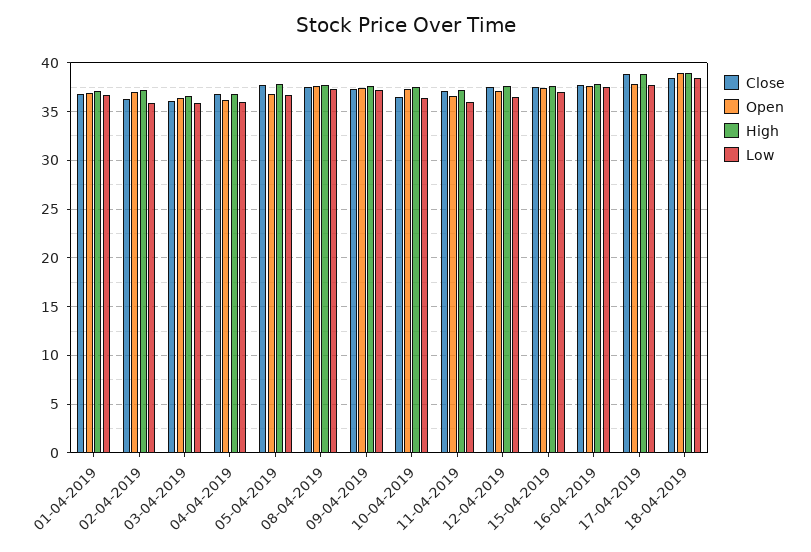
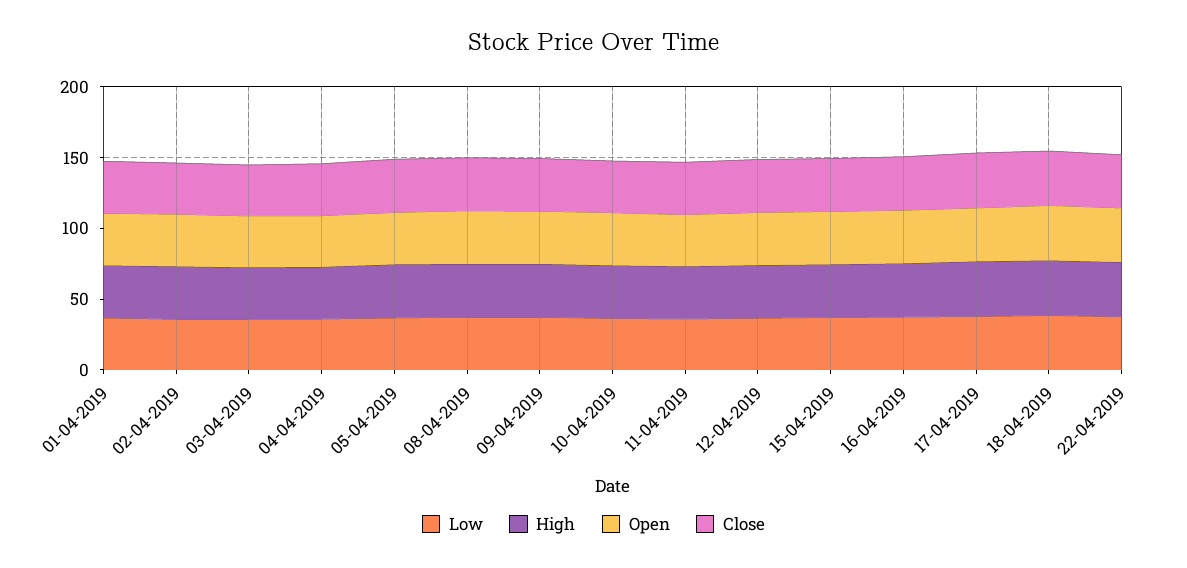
Low, 22-04-2019: none -> 40
High, 22-04-2019: none -> 40
Open, 22-04-2019: none -> 40
Close, 22-04-2019: none -> 40

